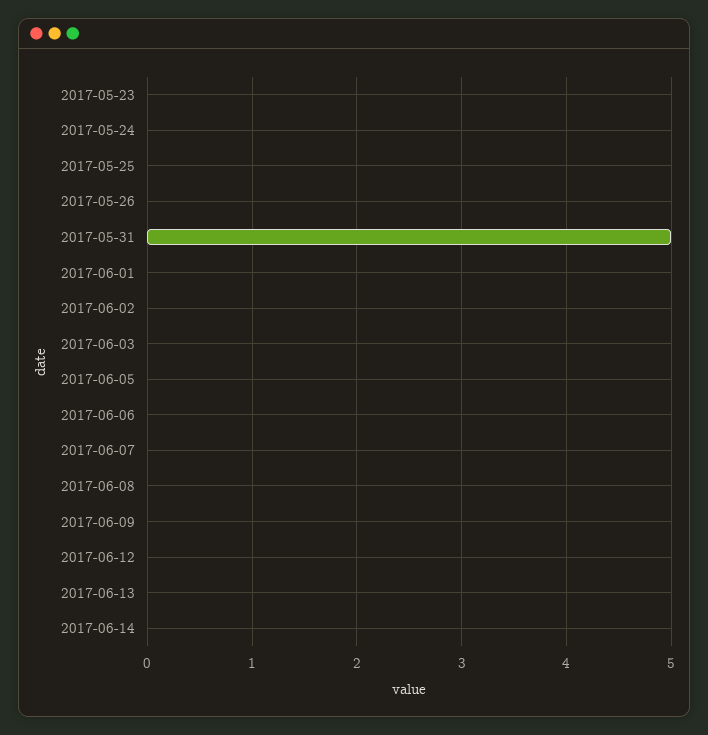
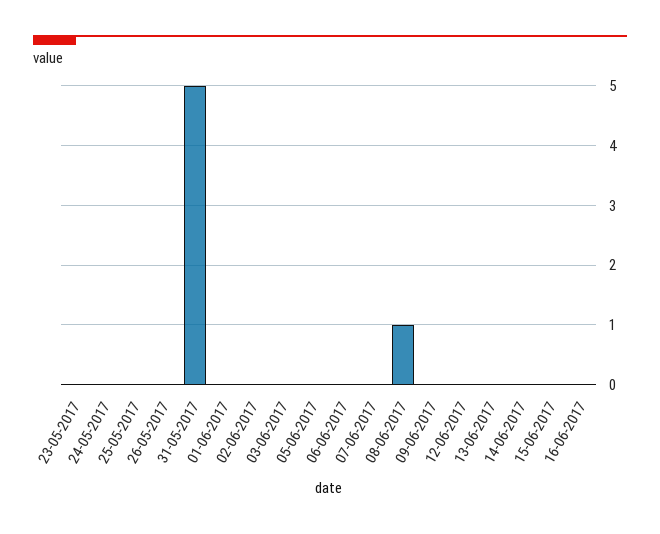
2017-06-08: 0 -> 1
15-06-2017: none -> 0
16-06-2017: none -> 0

